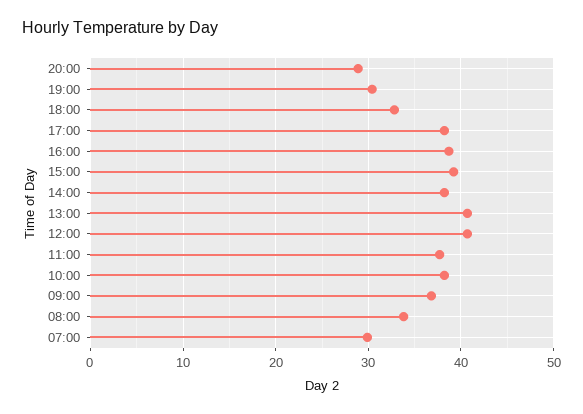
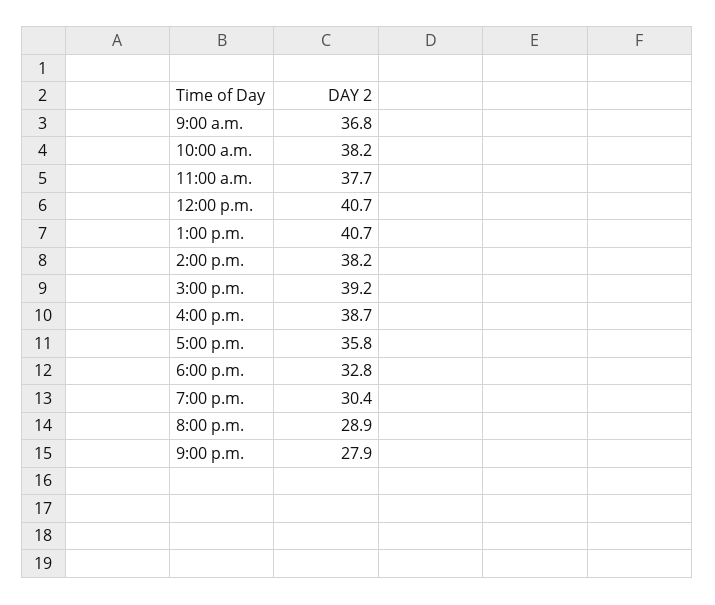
17:00: 38 -> 35.8
08:00: 34 -> none
07:00: 30 -> none
9:00 p.m.: none -> 27.9

